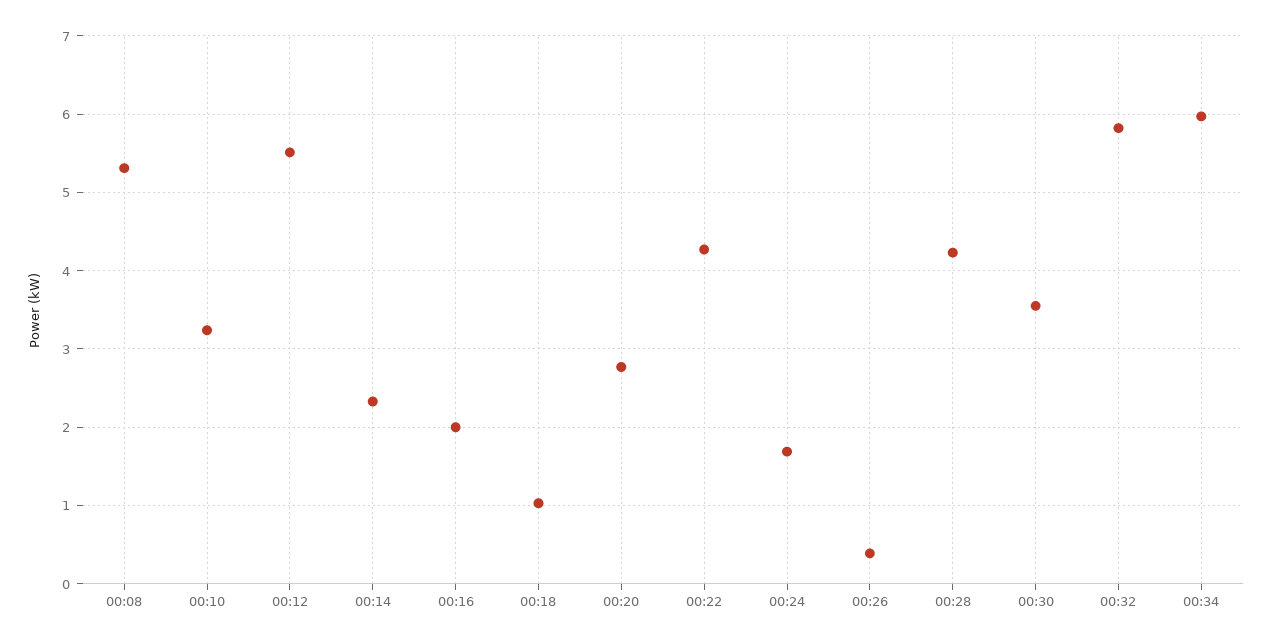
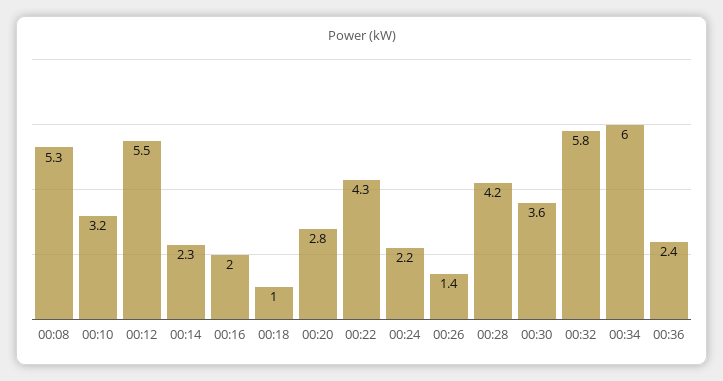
00:24: 1.7 -> 2.2
00:26: 0.4 -> 1.4
00:36: none -> 2.4

